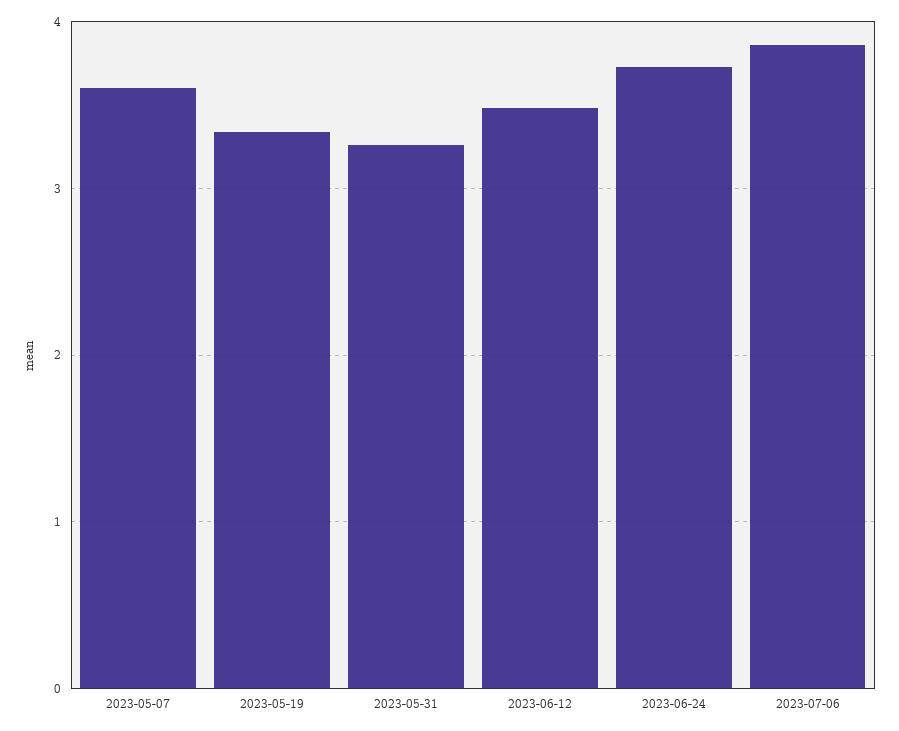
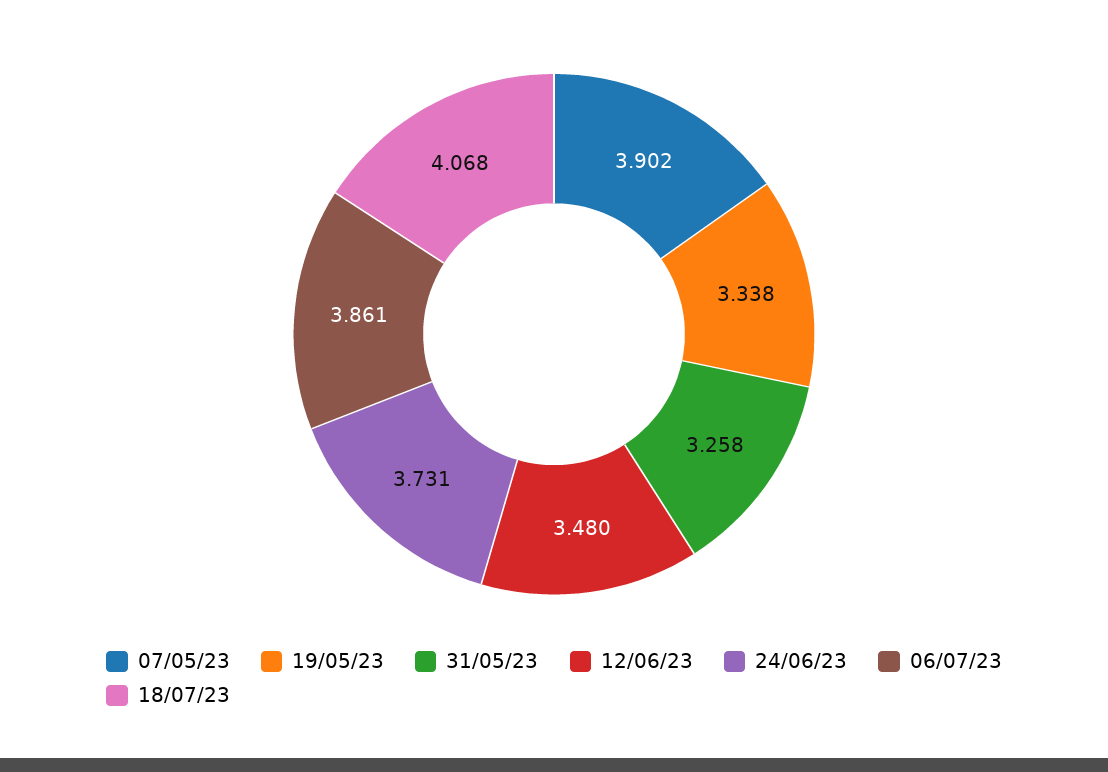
2023-05-07: 3.6 -> 3.902
18/07/23: none -> 4.068

